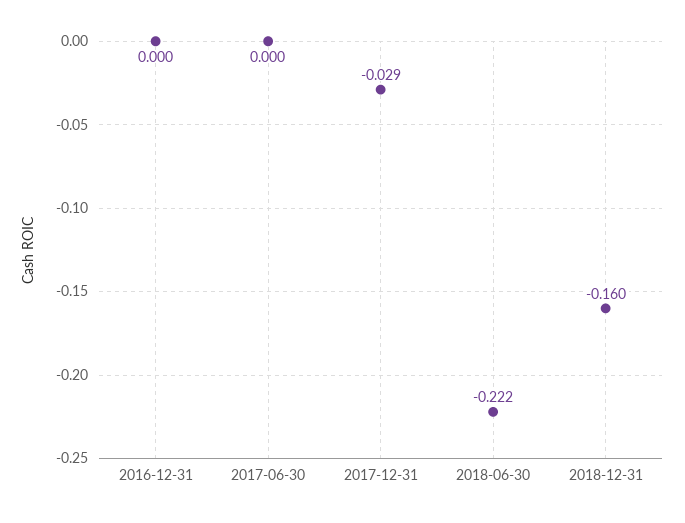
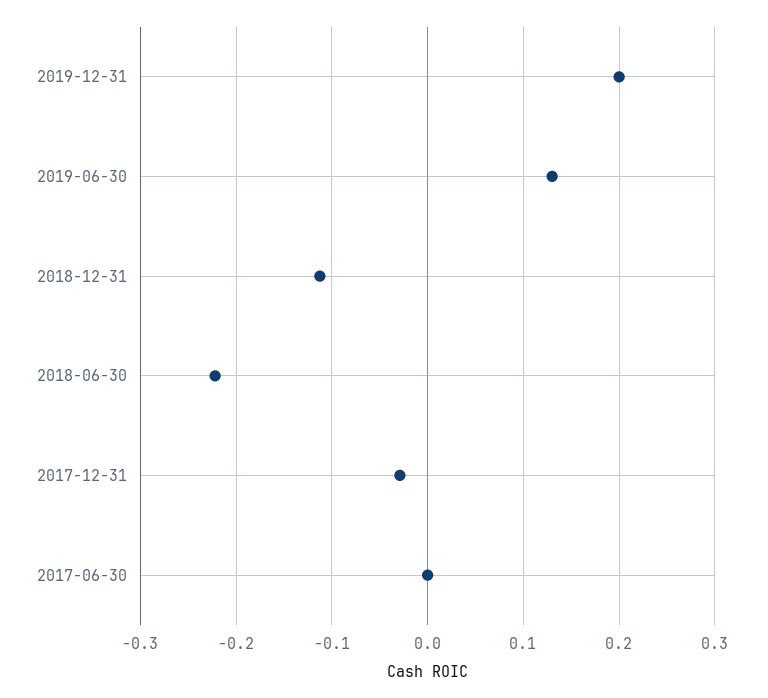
2016-12-31: 0 -> none
2018-12-31: -0.16 -> -0.11
2019-12-31: none -> 0.2
2019-06-30: none -> 0.13

